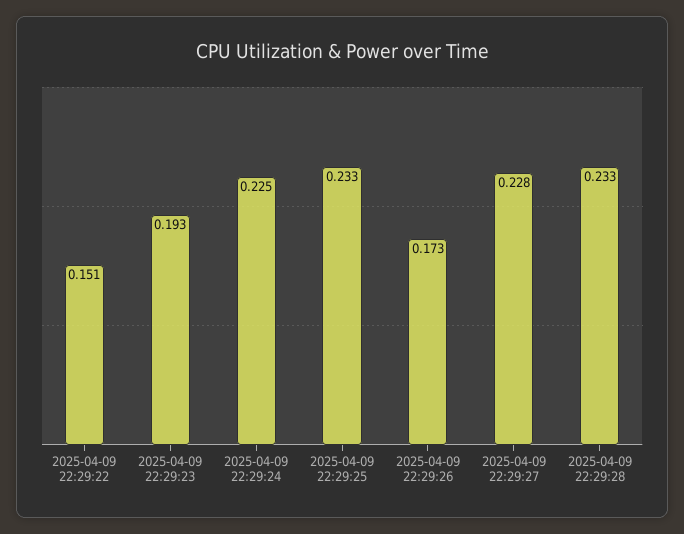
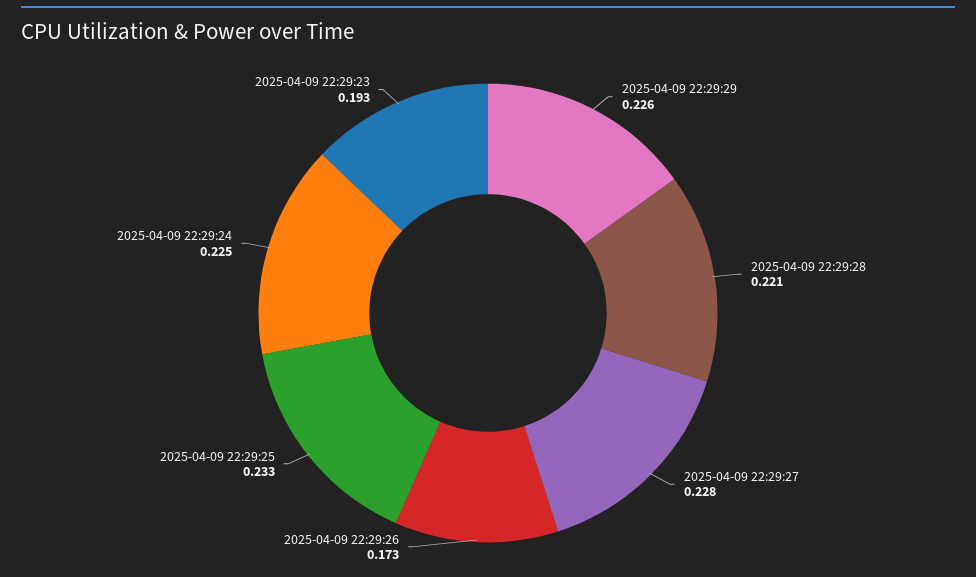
2025-04-09 22:29:22: 0.151 -> none
2025-04-09 22:29:28: 0.233 -> 0.221
2025-04-09 22:29:29: none -> 0.226

